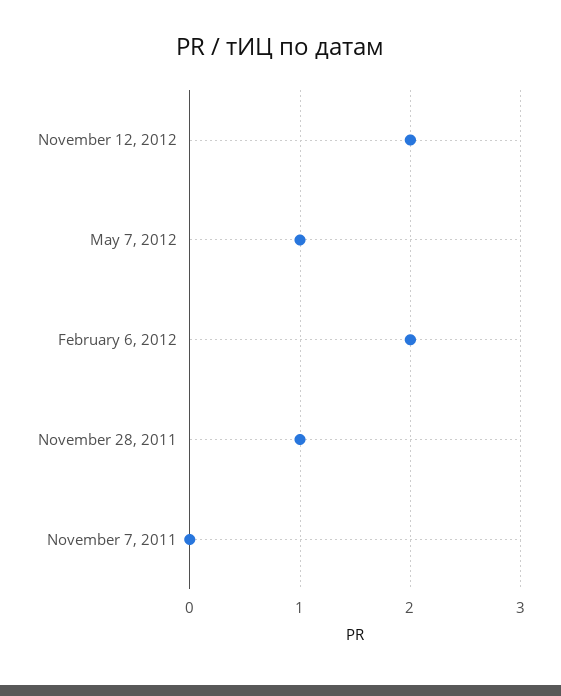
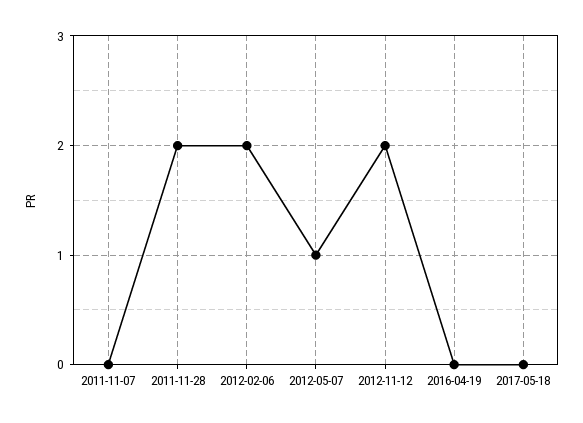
November 28, 2011: 1 -> 2
2016-04-19: none -> 0
2017-05-18: none -> 0

